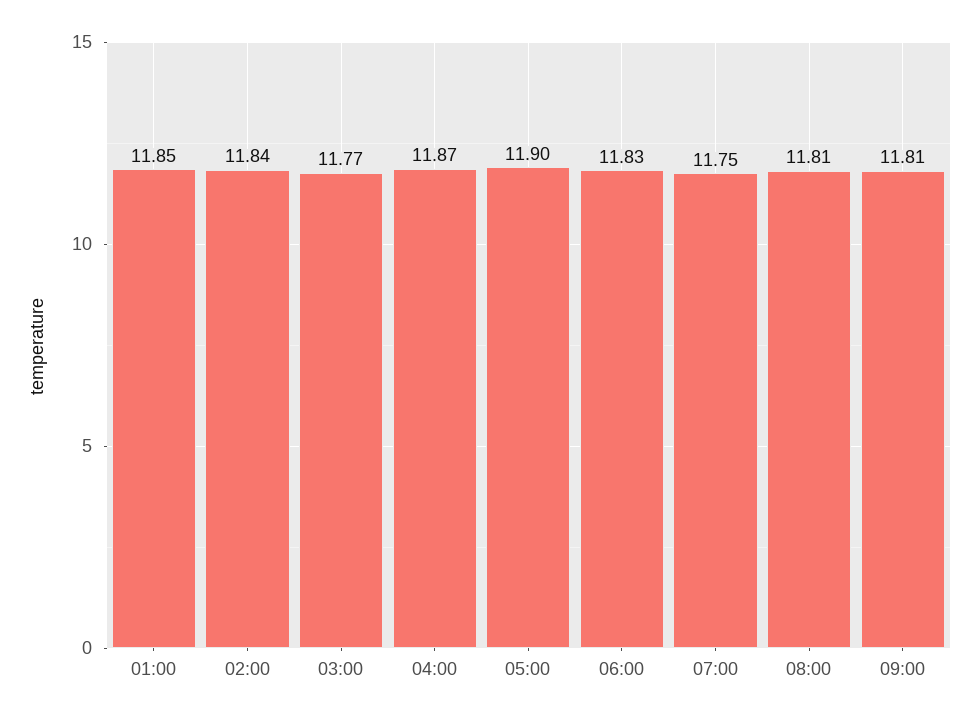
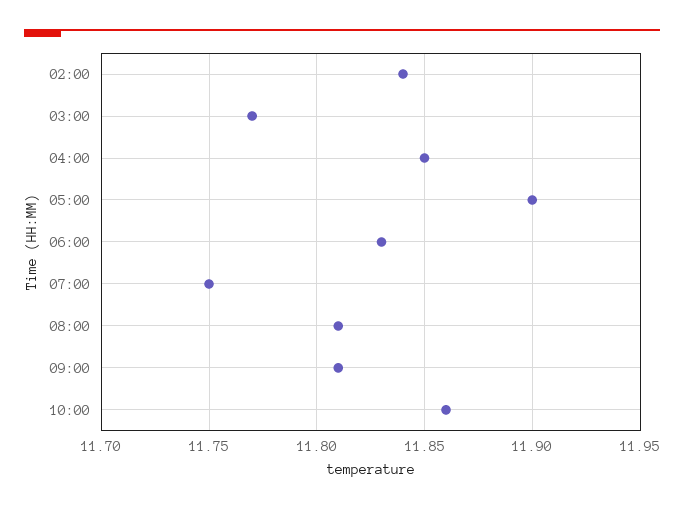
01:00: 11.85 -> none
04:00: 11.87 -> 11.85
10:00: none -> 11.86

